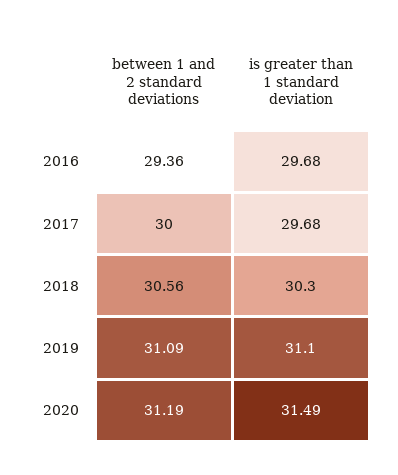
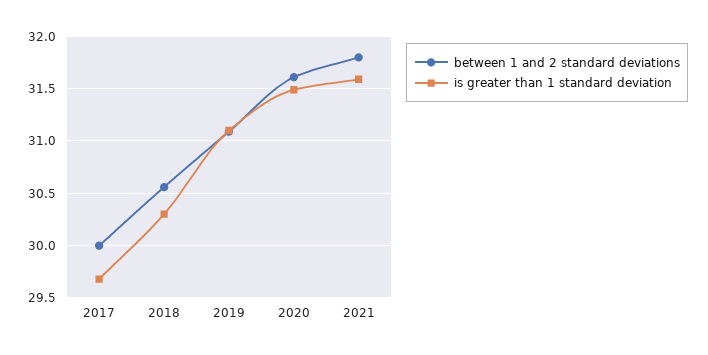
between 1 and 2 standard deviations, 2016: 29.36 -> none
is greater than 1 standard deviation, 2016: 29.68 -> none
between 1 and 2 standard deviations, 2020: 31.19 -> 31.6
between 1 and 2 standard deviations, 2021: none -> 31.8
is greater than 1 standard deviation, 2021: none -> 31.6

